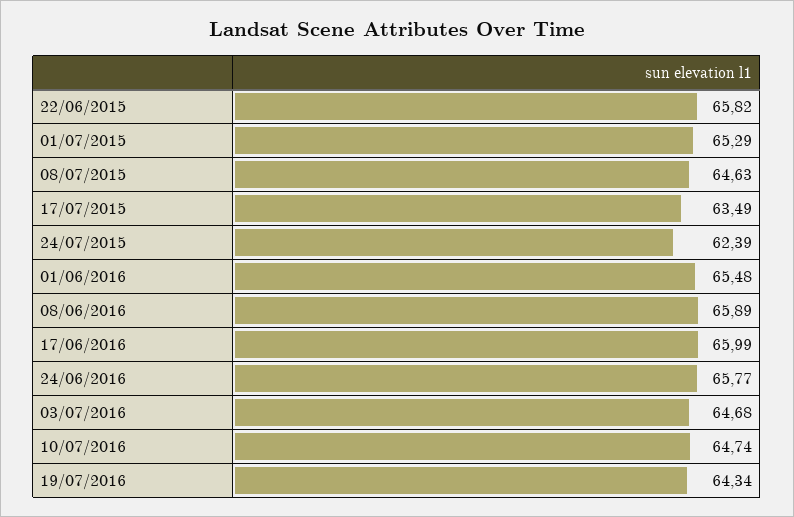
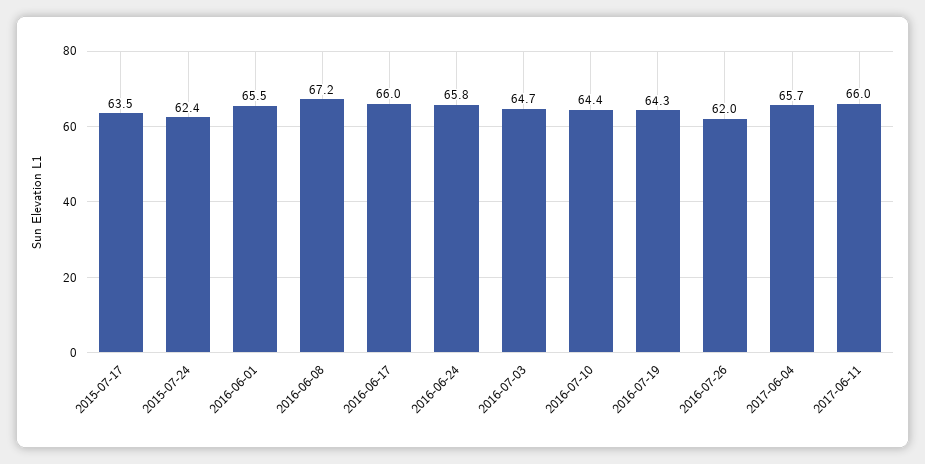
22/06/2015: 65.82 -> none
01/07/2015: 65.29 -> none
08/07/2015: 64.63 -> none
08/06/2016: 65.89 -> 67.2
10/07/2016: 64.74 -> 64.4
2016-07-26: none -> 62
2017-06-04: none -> 65.7
2017-06-11: none -> 66

